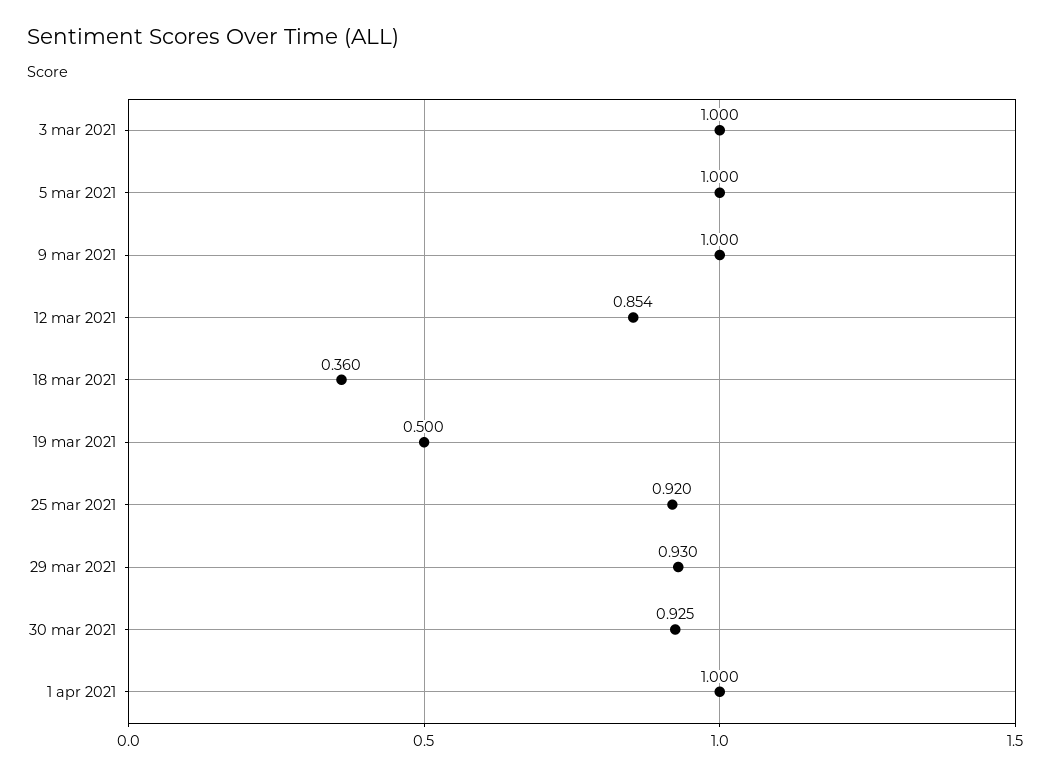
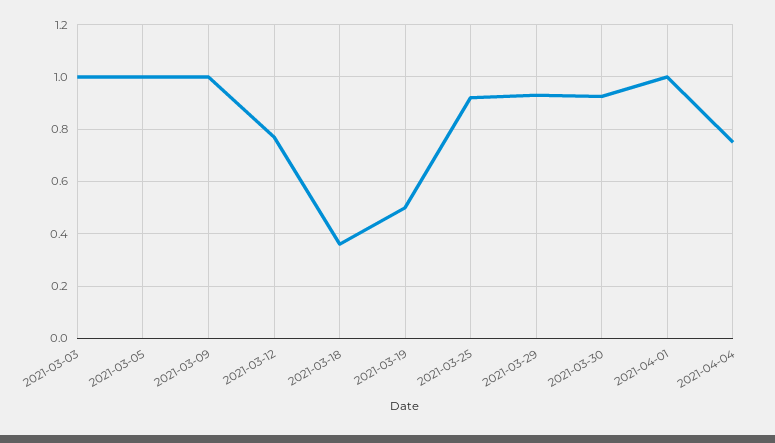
12 mar 2021: 0.854 -> 0.775
2021-04-04: none -> 0.75

